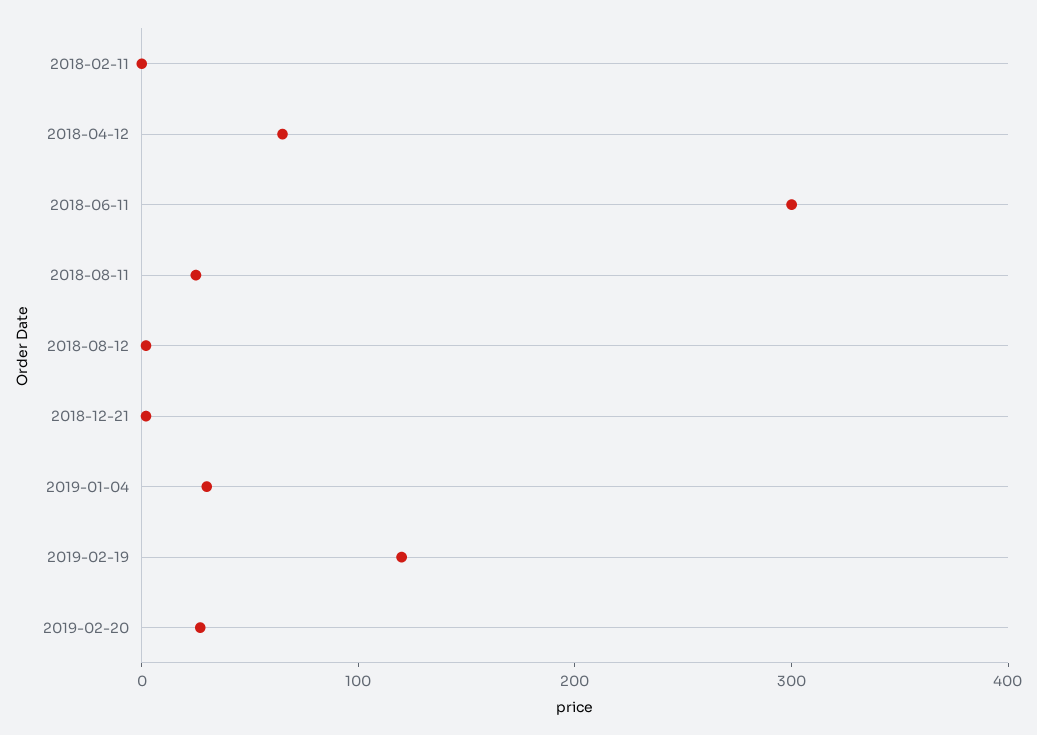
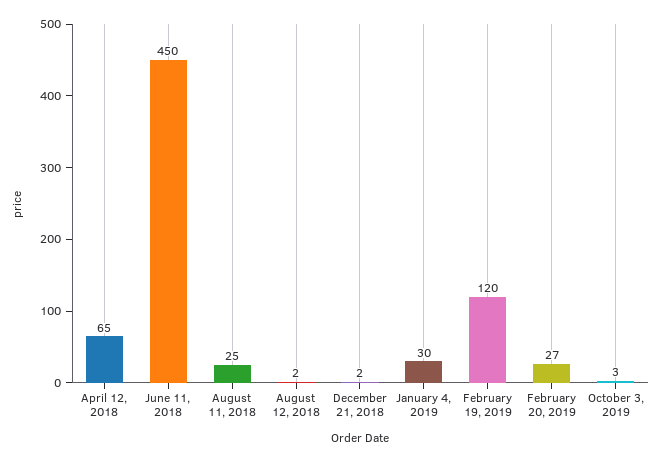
2018-02-11: 0 -> none
2018-06-11: 300 -> 450
October 3, 2019: none -> 3

